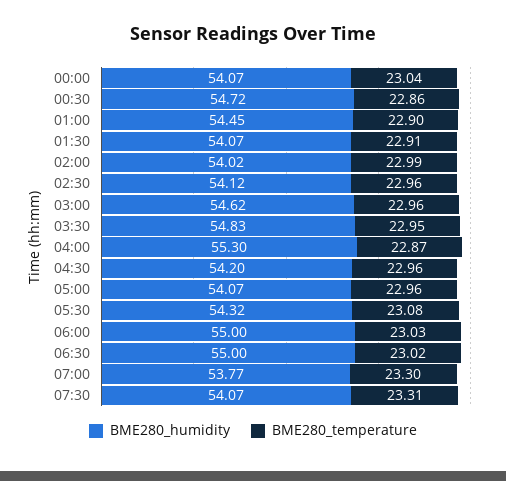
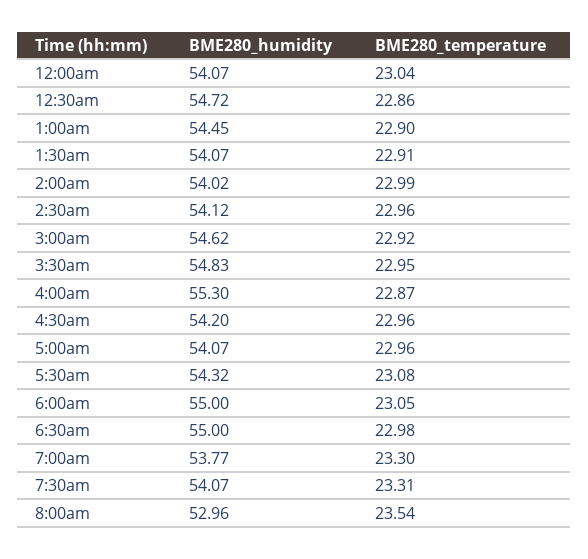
BME280_temperature, 03:00: 22.96 -> 22.92
BME280_temperature, 06:00: 23.03 -> 23.05
BME280_temperature, 06:30: 23.02 -> 22.98
BME280_humidity, 8:00am: none -> 52.96
BME280_temperature, 8:00am: none -> 23.54

